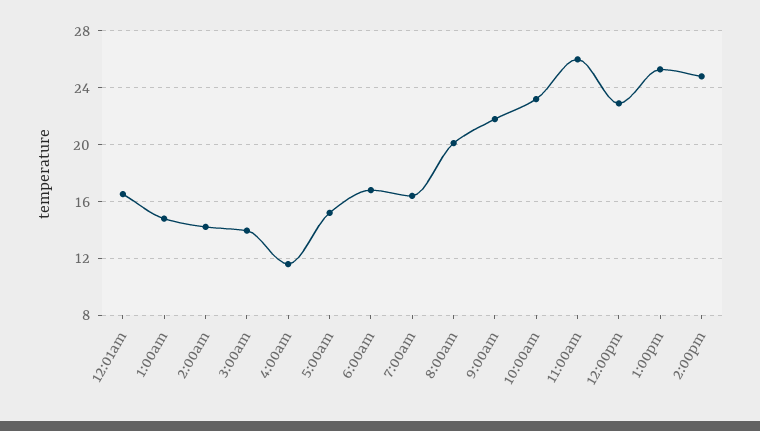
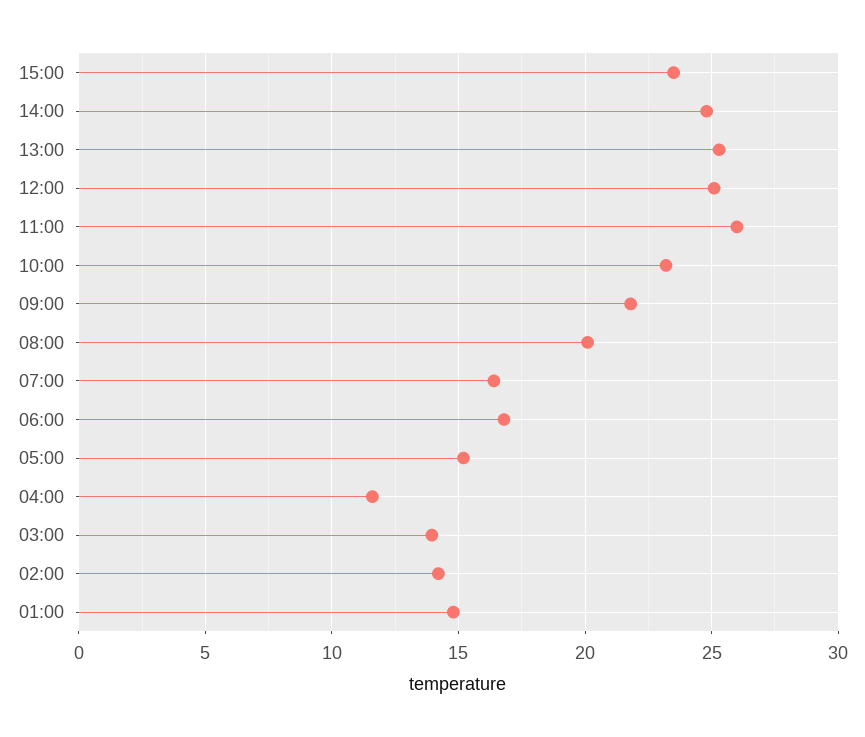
12:01am: 16.5 -> none
12:00pm: 23 -> 25
15:00: none -> 23.5

